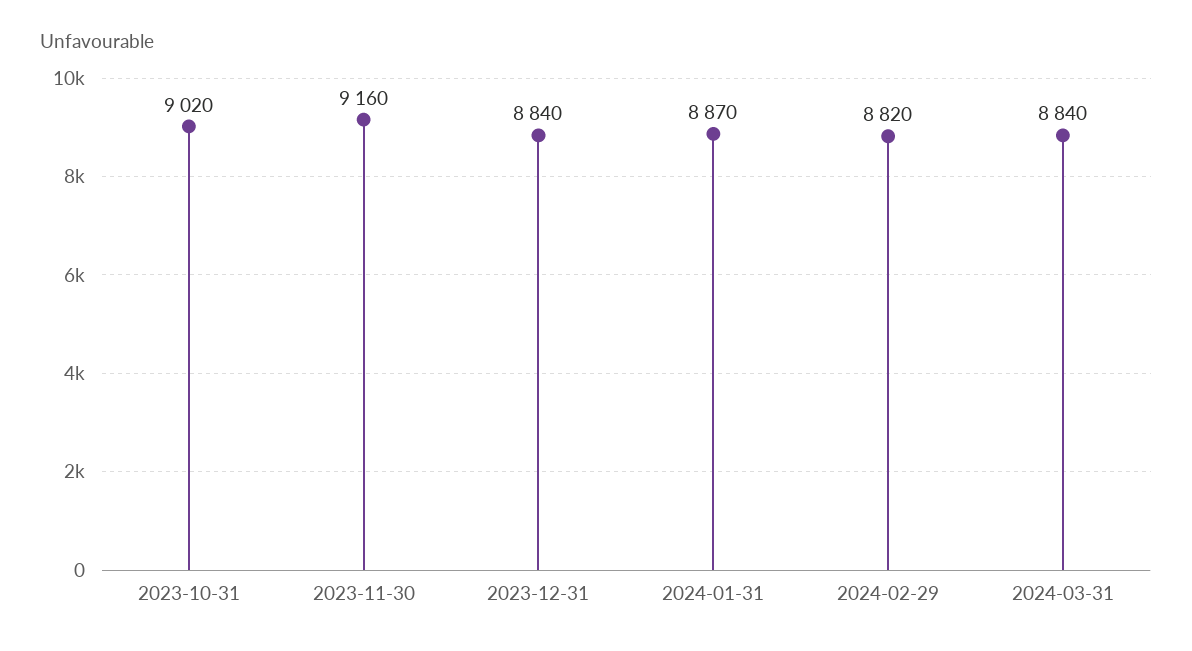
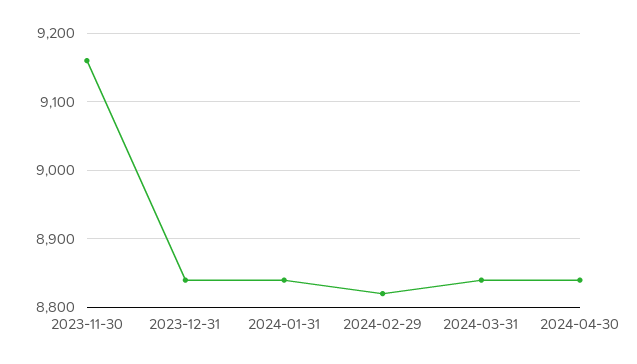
2023-10-31: 9020 -> none
2024-01-31: 8870 -> 8840
2024-04-30: none -> 8840

